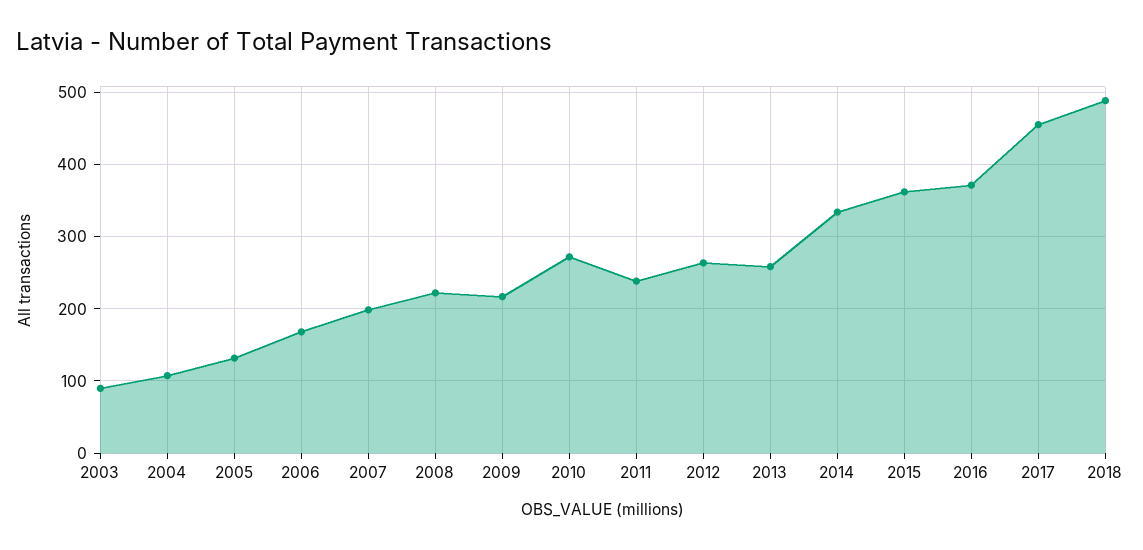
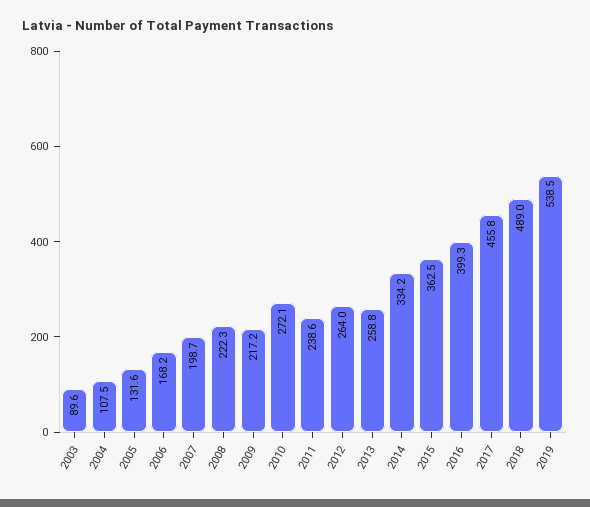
2016: 370 -> 399.3
2019: none -> 538.5

